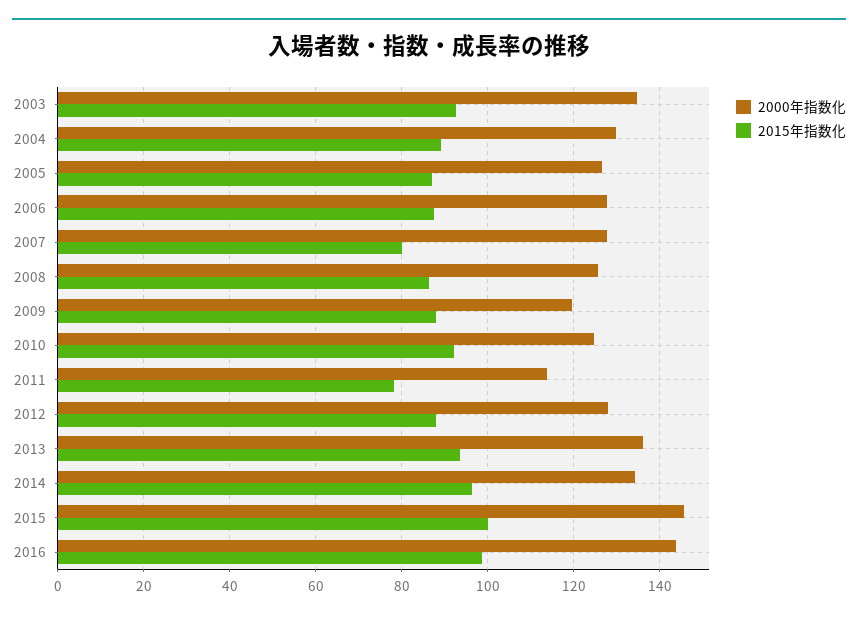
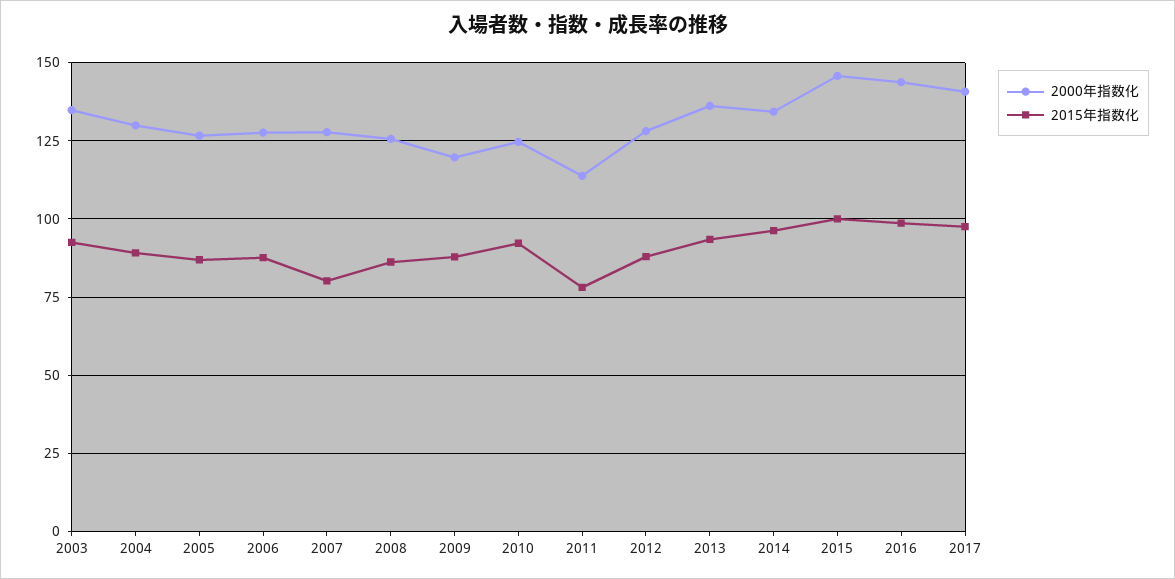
2000年指数化, 2017: none -> 140
2015年指数化, 2017: none -> 97.5

